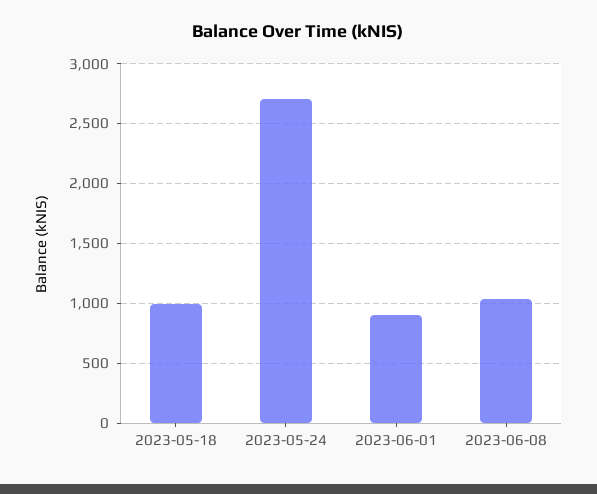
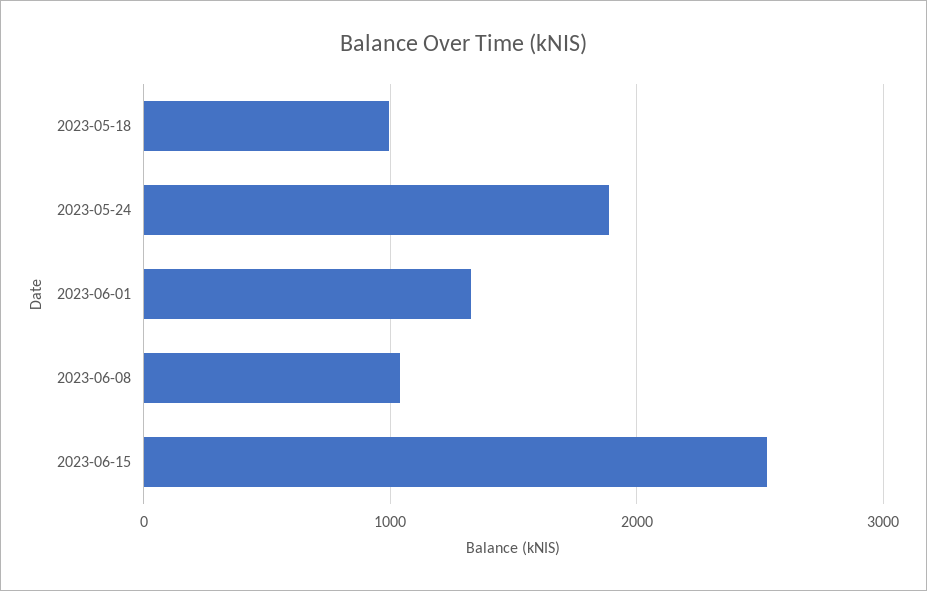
2023-05-24: 2700 -> 1900
2023-06-01: 900 -> 1300
2023-06-15: none -> 2500

